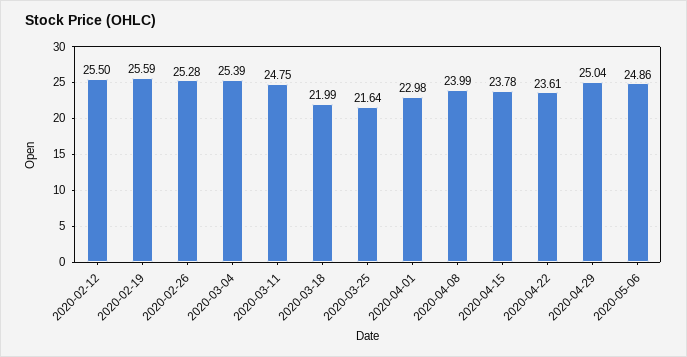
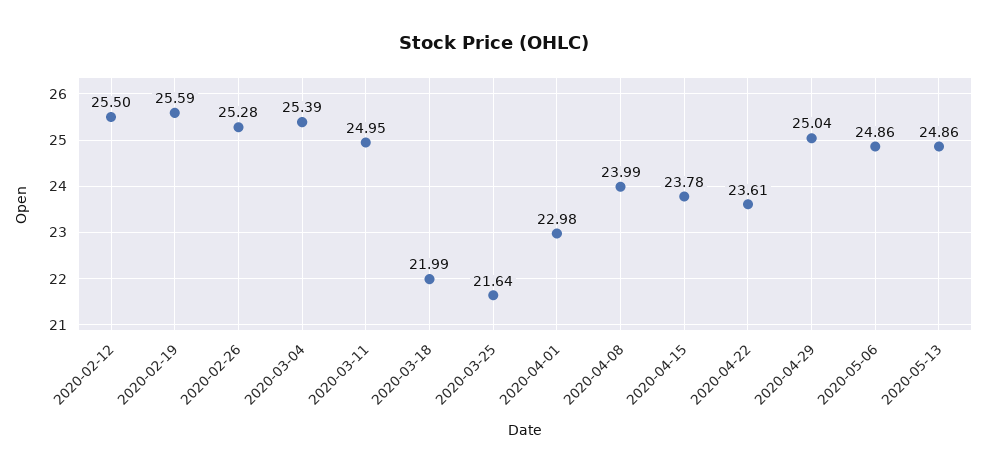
2020-03-11: 24.75 -> 24.95
2020-05-13: none -> 24.86

